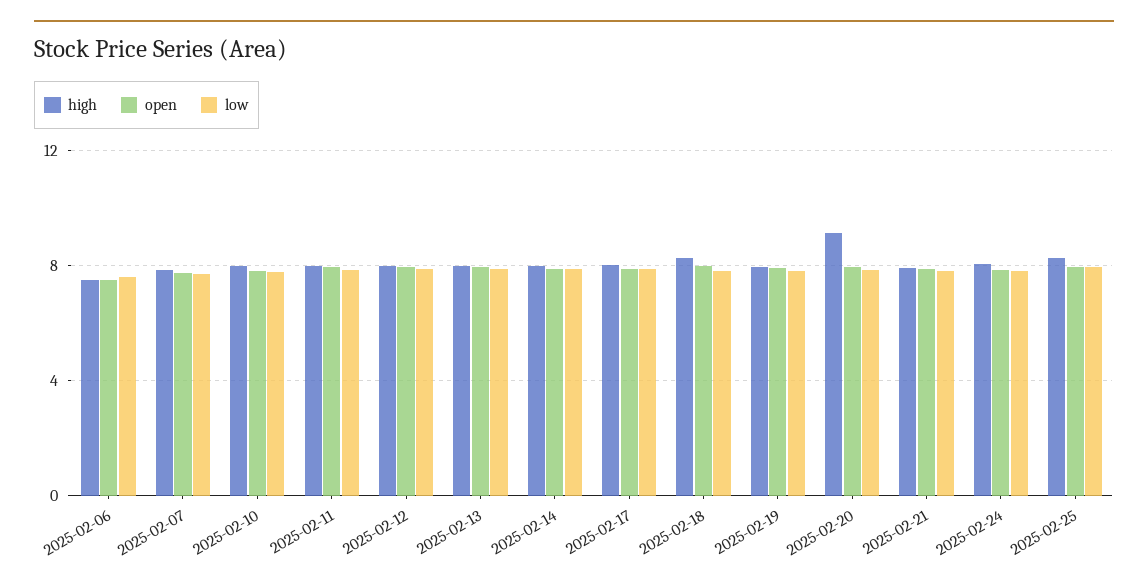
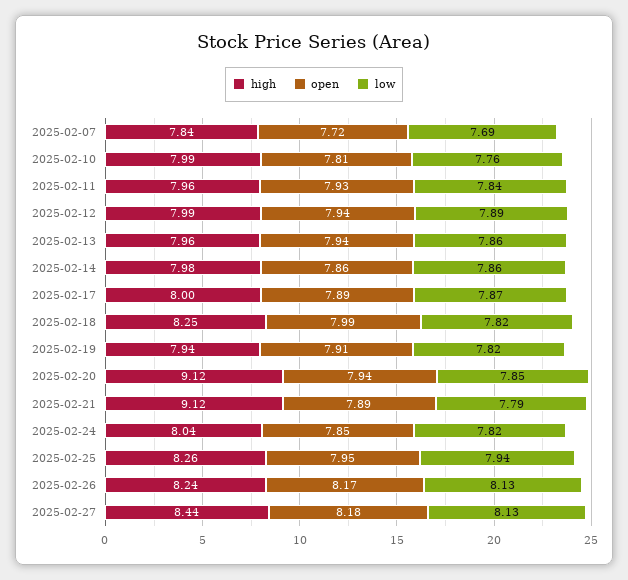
high, 2025-02-06: 7.5 -> none
open, 2025-02-06: 7.5 -> none
low, 2025-02-06: 7.5 -> none
high, 2025-02-21: 8 -> 9.12
high, 2025-02-26: none -> 8.24
open, 2025-02-26: none -> 8.17
low, 2025-02-26: none -> 8.13
high, 2025-02-27: none -> 8.44
open, 2025-02-27: none -> 8.18
low, 2025-02-27: none -> 8.13

